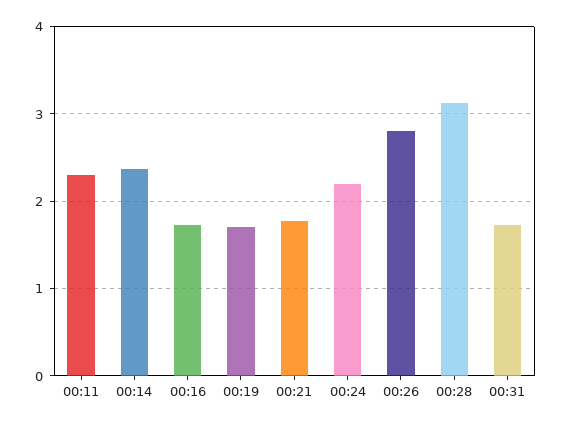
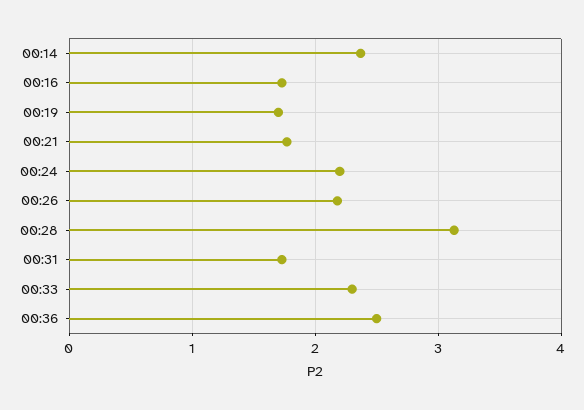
00:11: 2.3 -> none
00:26: 2.8 -> 2.2
00:33: none -> 2.3
00:36: none -> 2.5

